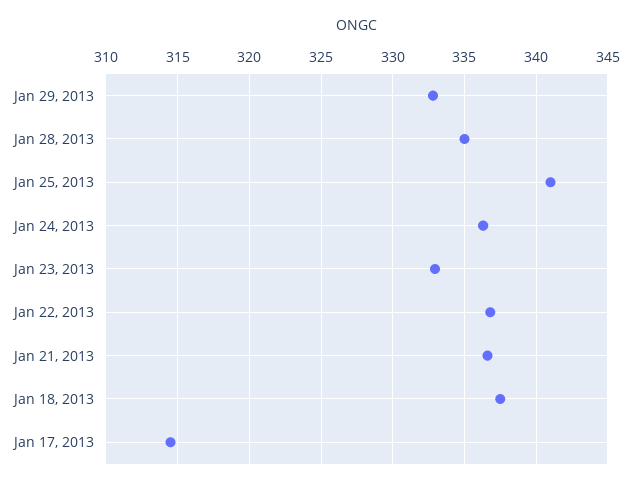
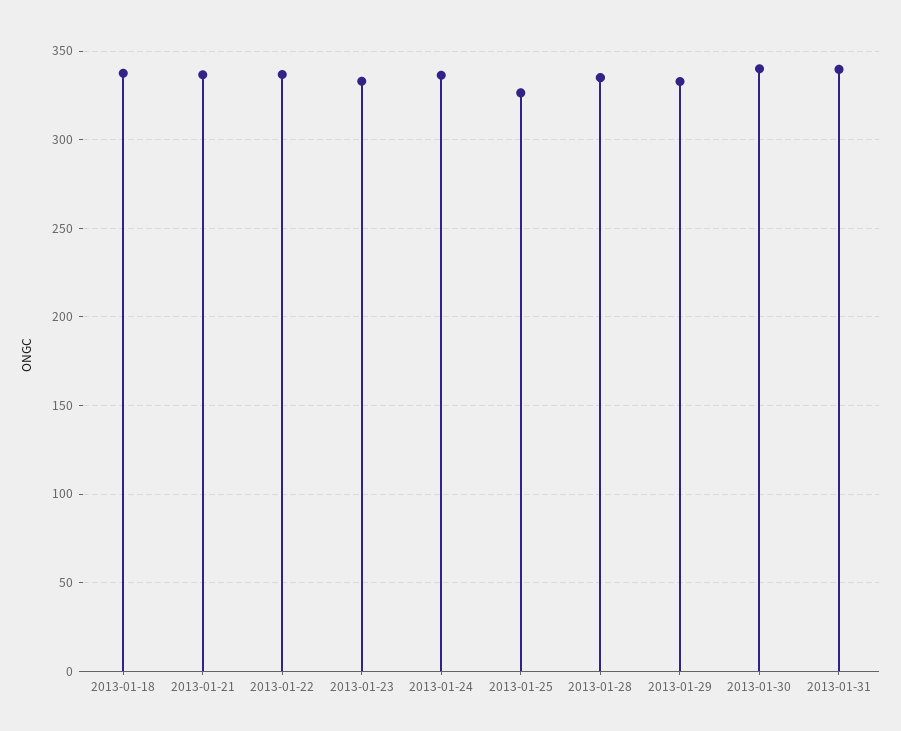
Jan 25, 2013: 341 -> 325
Jan 17, 2013: 314.5 -> none
2013-01-30: none -> 340
2013-01-31: none -> 340

